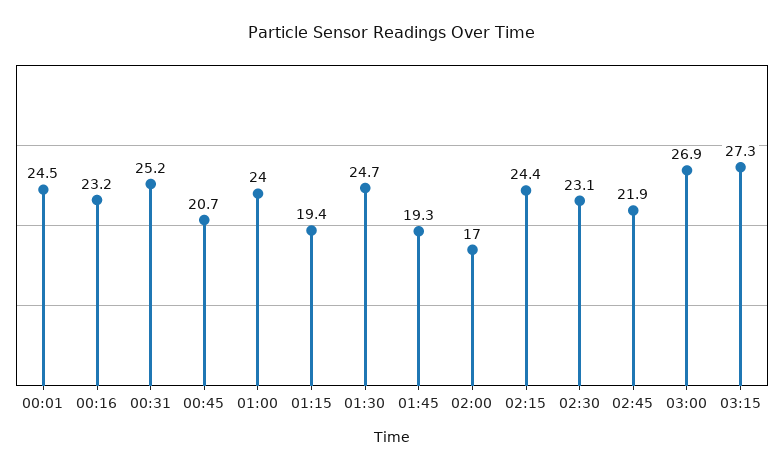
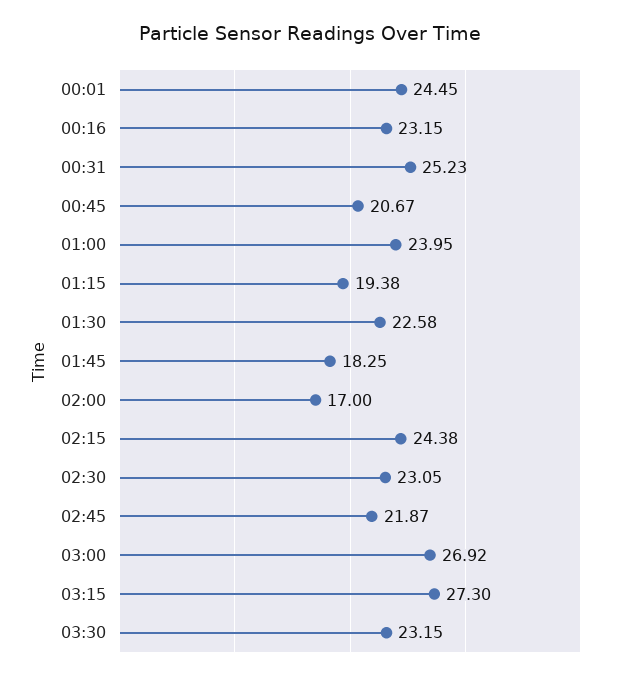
01:30: 24.7 -> 22.58
01:45: 19.3 -> 18.25
03:30: none -> 23.15

